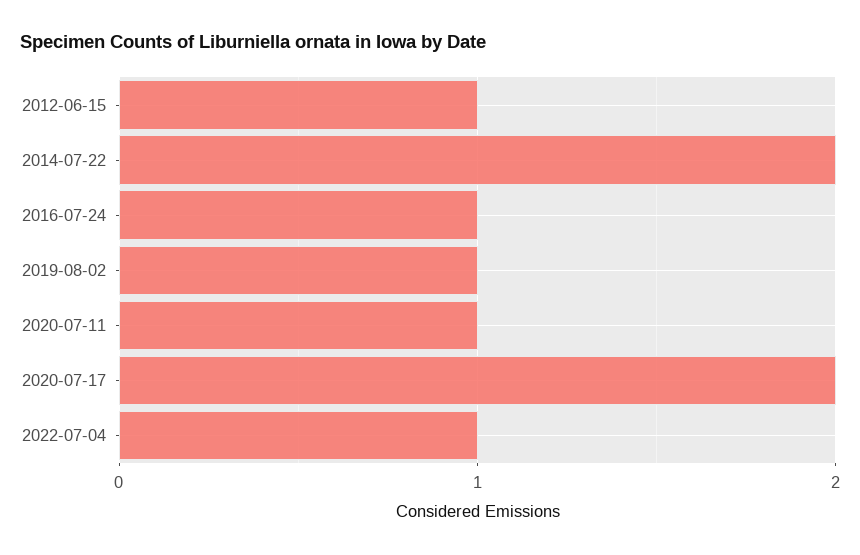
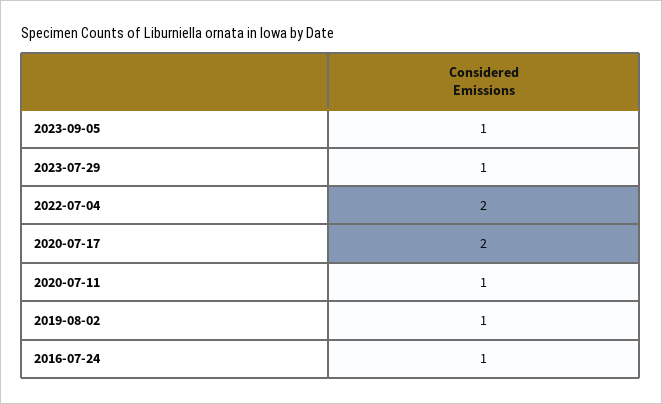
2012-06-15: 1 -> none
2014-07-22: 2 -> none
2022-07-04: 1 -> 2
2023-09-05: none -> 1
2023-07-29: none -> 1

